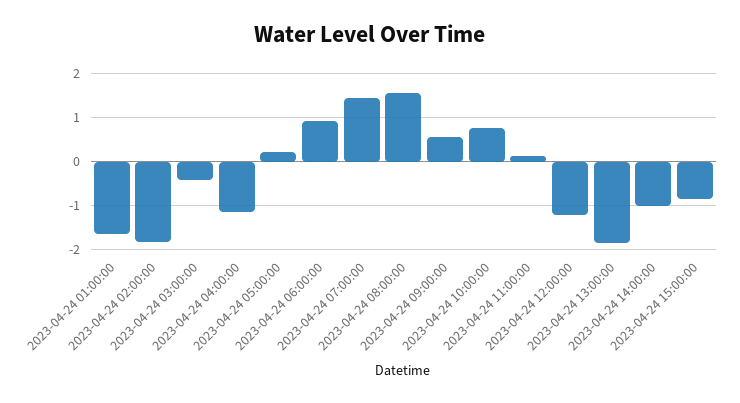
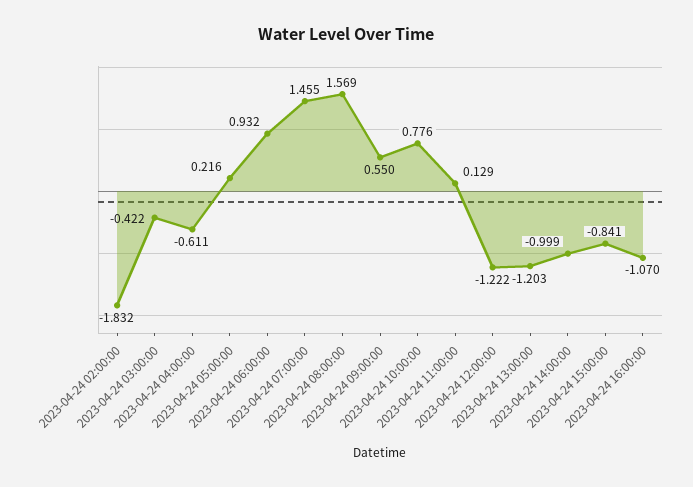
2023-04-24 01:00:00: -1.6 -> none
2023-04-24 04:00:00: -1.2 -> -0.611
2023-04-24 13:00:00: -1.8 -> -1.203
2023-04-24 16:00:00: none -> -1.07

